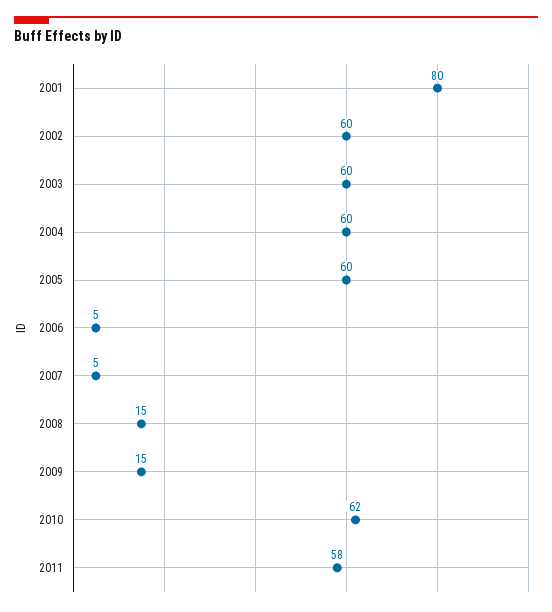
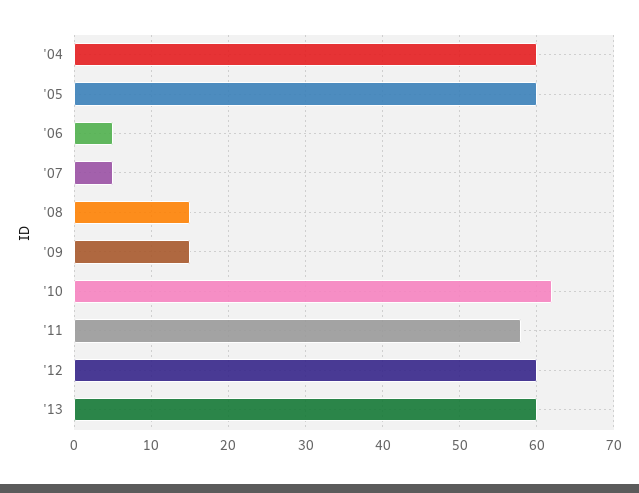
2001: 80 -> none
2002: 60 -> none
2003: 60 -> none
'12: none -> 60
'13: none -> 60

